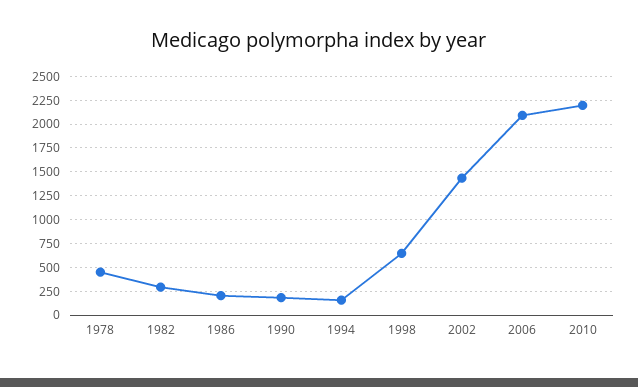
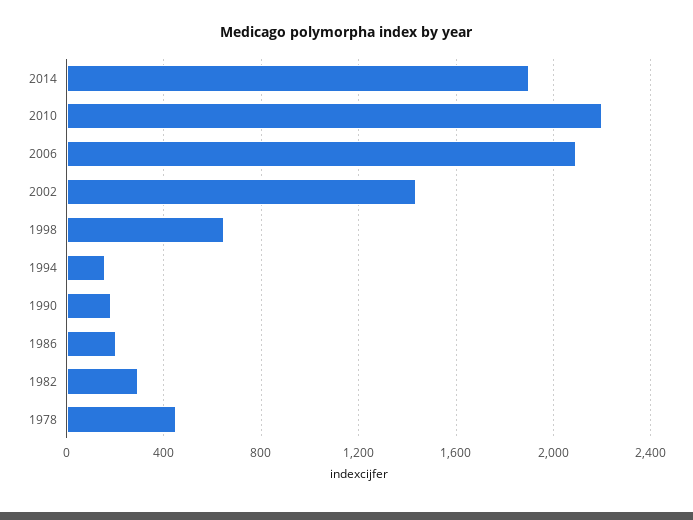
2014: none -> 1900

